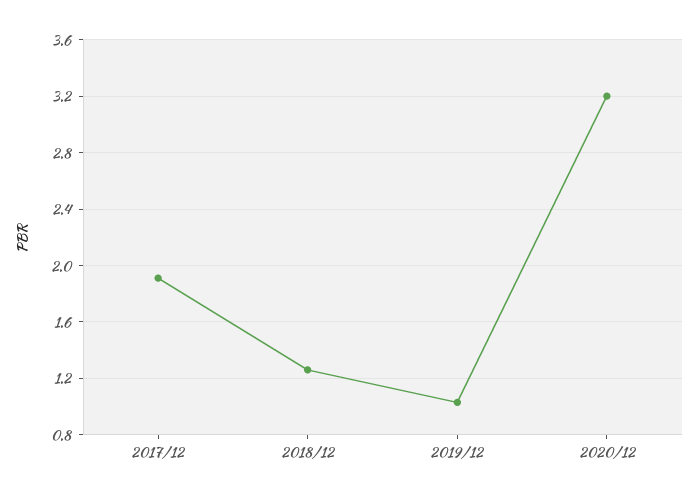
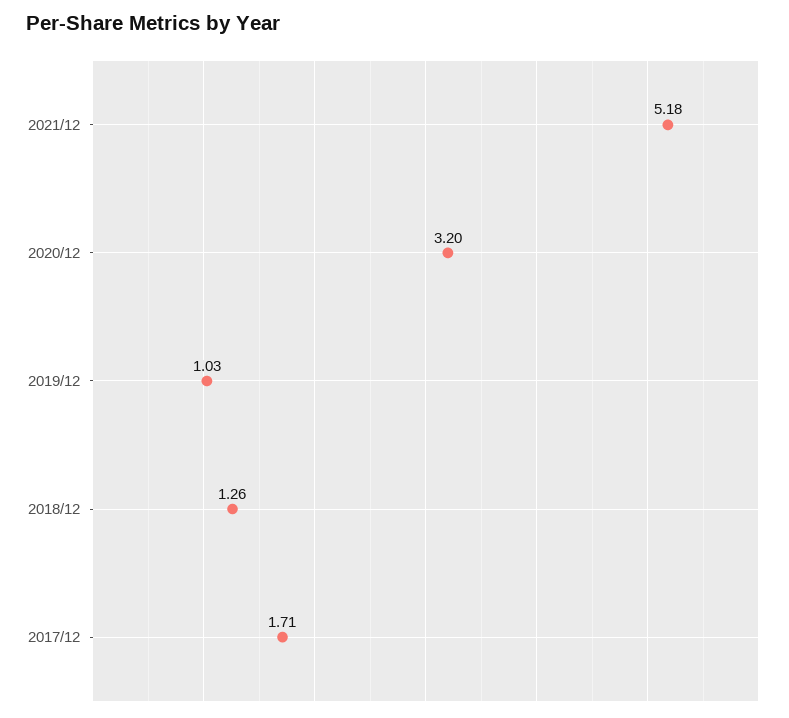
2017/12: 1.9 -> 1.71
2021/12: none -> 5.18

